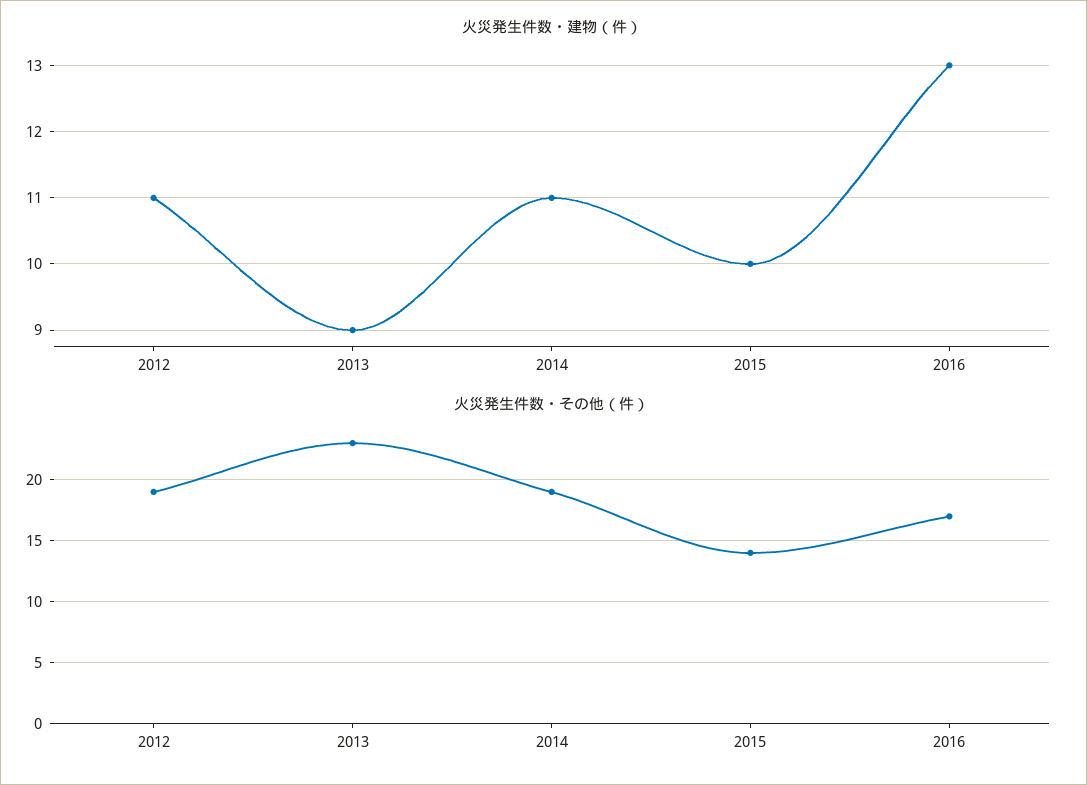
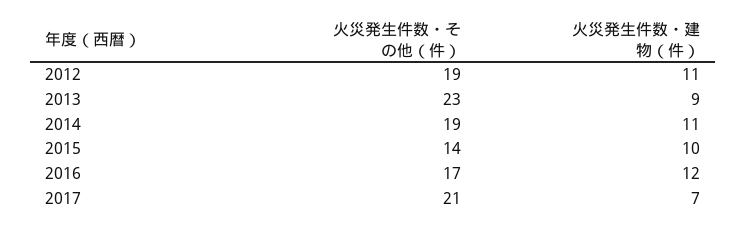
火災発生件数・建物（件）, 2016: 13 -> 12
火災発生件数・その他（件）, 2017: none -> 21
火災発生件数・建物（件）, 2017: none -> 7

